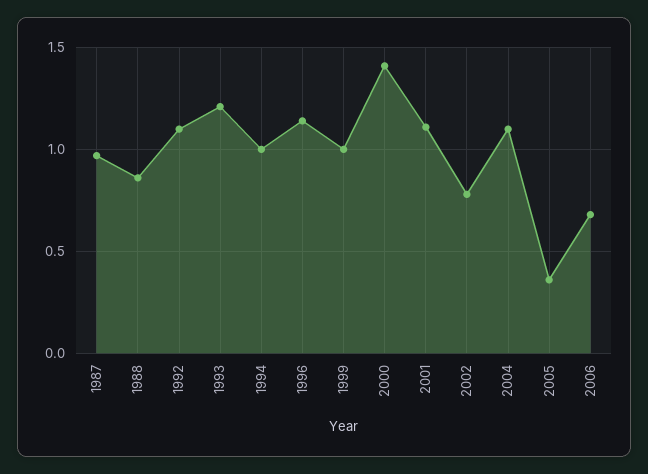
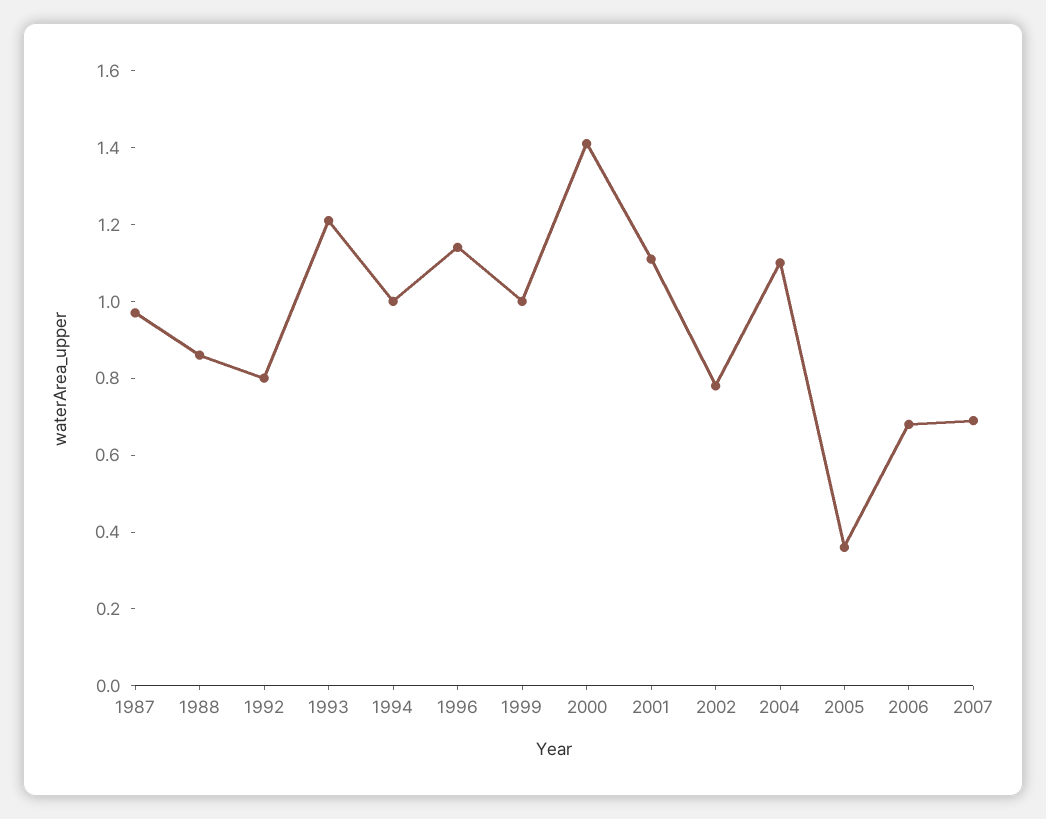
1992: 1.1 -> 0.8
2007: none -> 0.7

